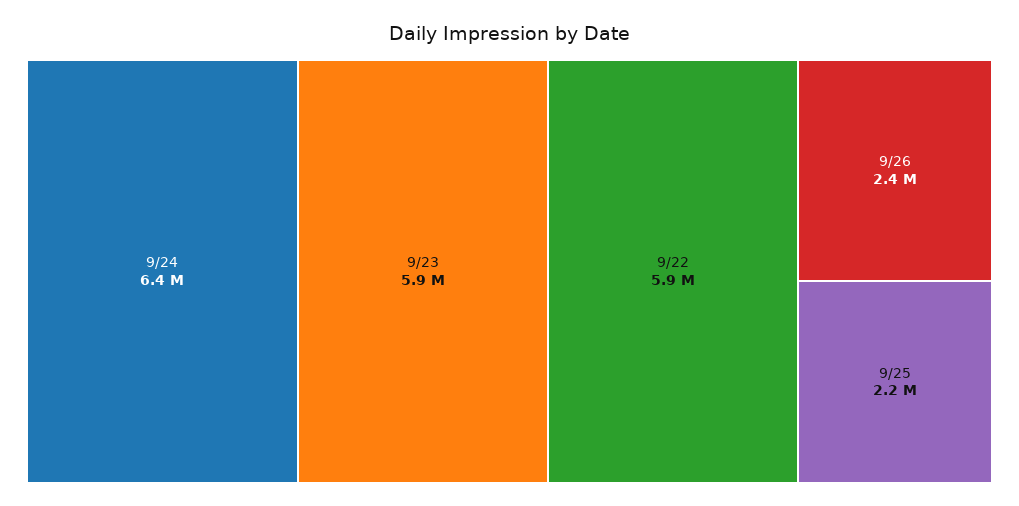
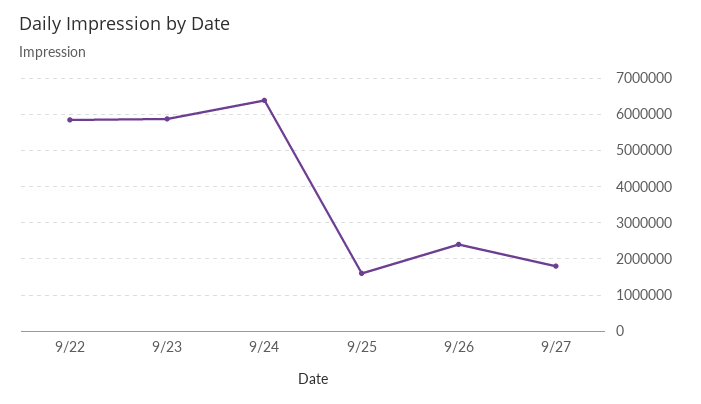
9/25: 2200000 -> 1600000
9/27: none -> 1800000

